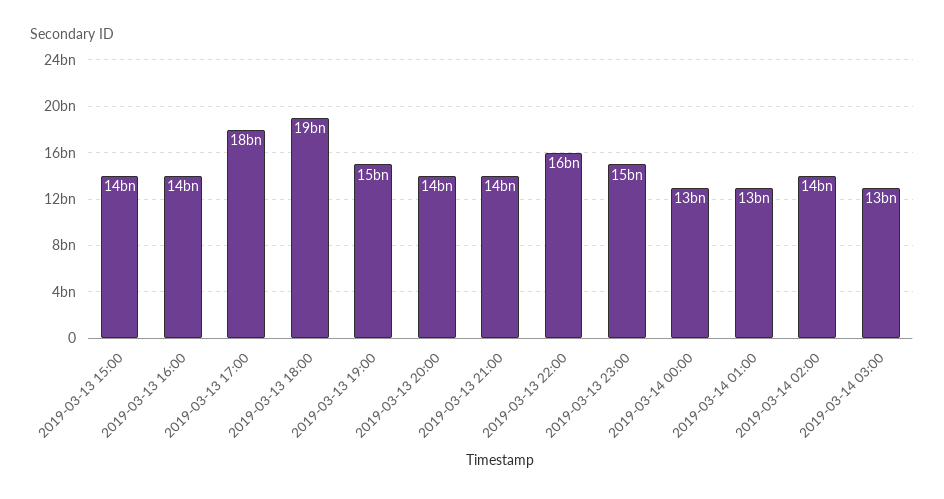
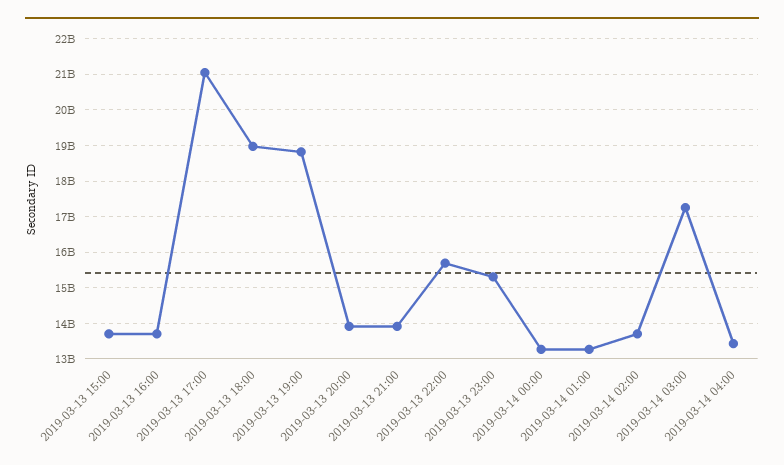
2019-03-13 17:00: 18000000000 -> 21000000000
2019-03-13 19:00: 15000000000 -> 18800000000
2019-03-14 03:00: 13000000000 -> 17200000000
2019-03-14 04:00: none -> 13400000000

